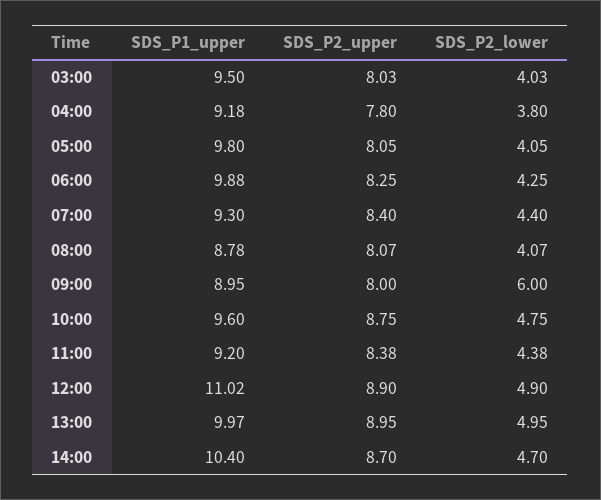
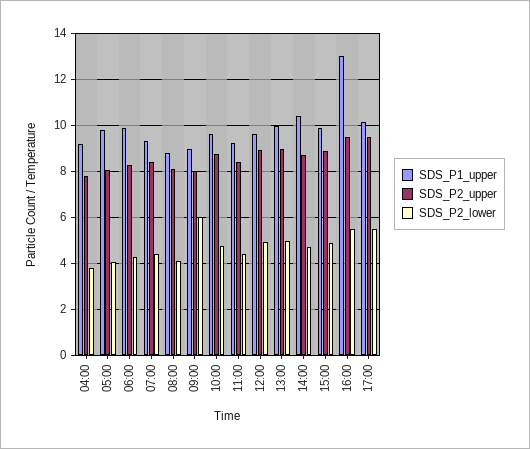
SDS_P1_upper, 03:00: 9.5 -> none
SDS_P2_upper, 03:00: 8.03 -> none
SDS_P2_lower, 03:00: 4.03 -> none
SDS_P1_upper, 12:00: 11.02 -> 9.5
SDS_P1_upper, 15:00: none -> 10
SDS_P2_upper, 15:00: none -> 9
SDS_P2_lower, 15:00: none -> 5
SDS_P1_upper, 16:00: none -> 13
SDS_P2_upper, 16:00: none -> 9.5
SDS_P2_lower, 16:00: none -> 5.5
SDS_P1_upper, 17:00: none -> 10
SDS_P2_upper, 17:00: none -> 9.5
SDS_P2_lower, 17:00: none -> 5.5

